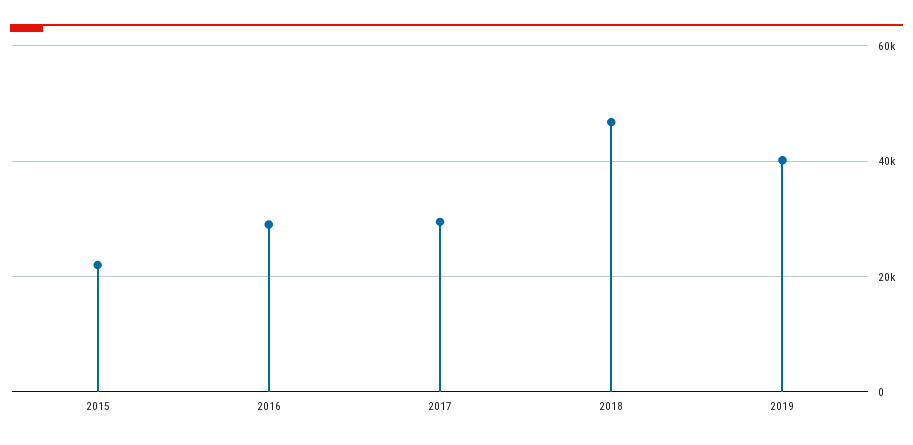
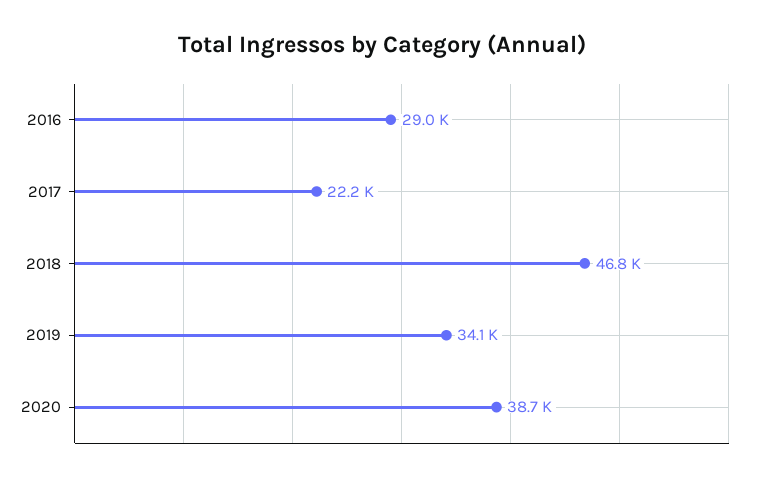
2015: 22000 -> none
2017: 30000 -> 22200
2019: 40000 -> 34100
2020: none -> 38700

